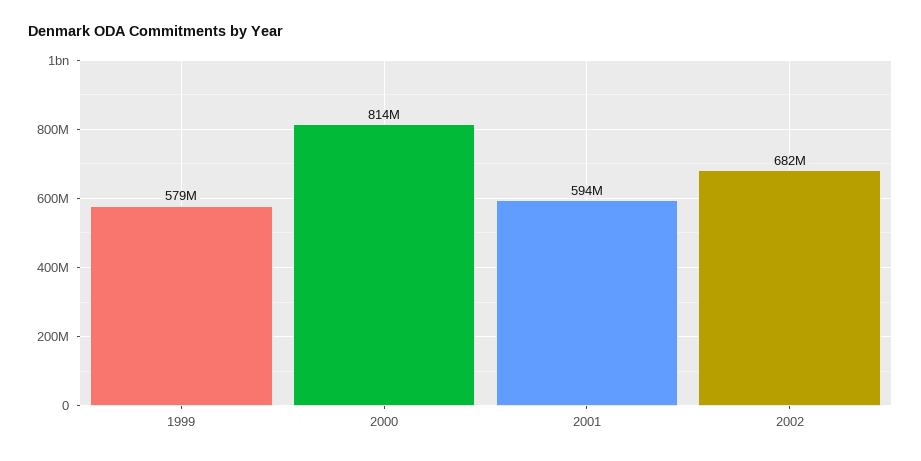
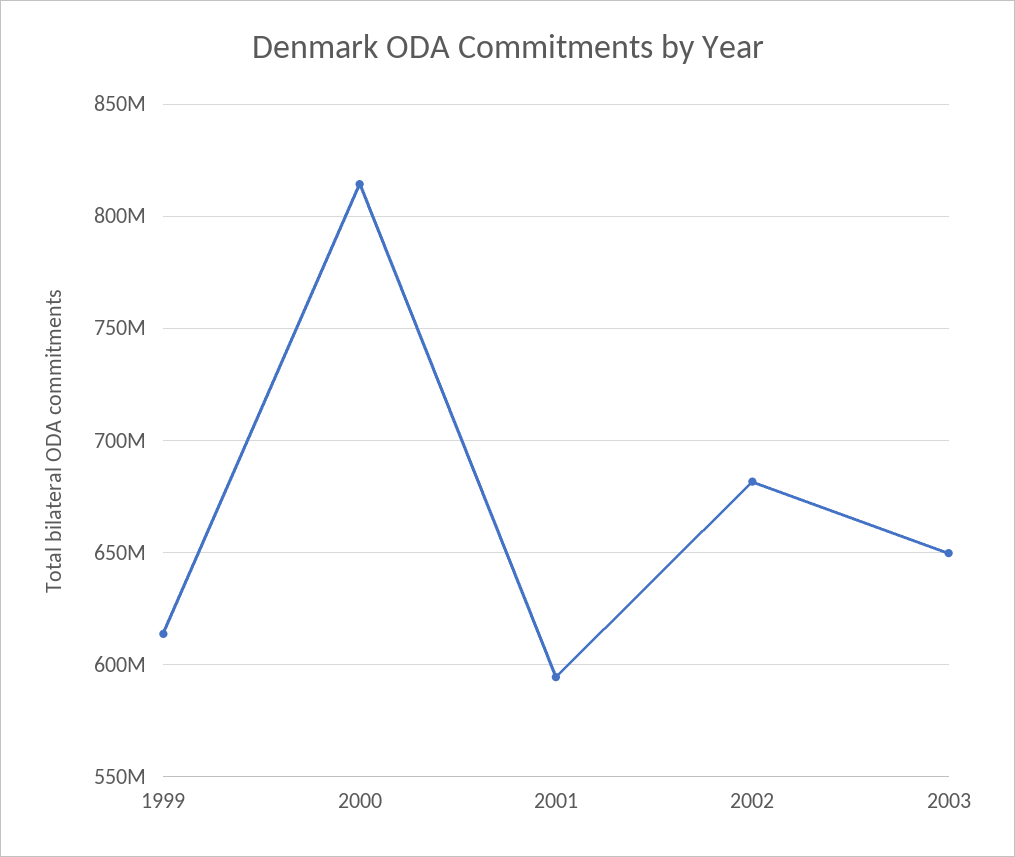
1999: 579000000 -> 615000000
2003: none -> 650000000

